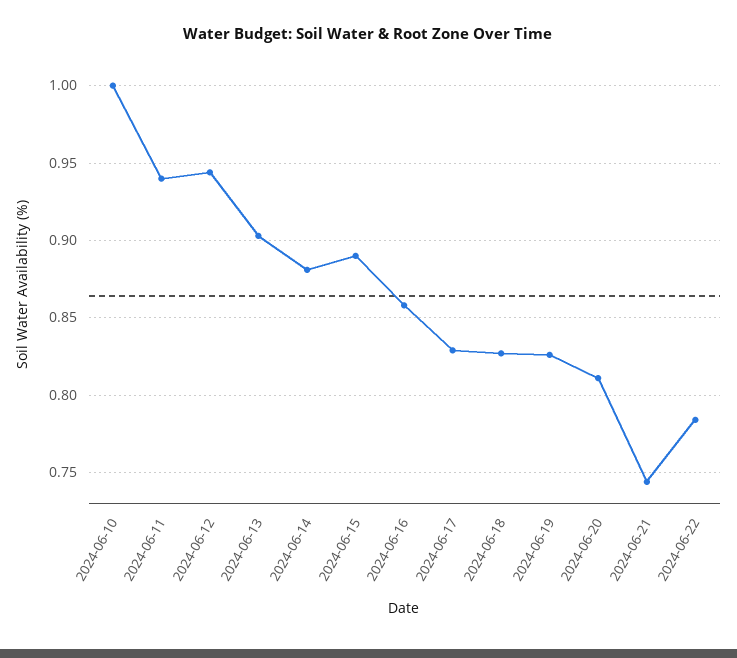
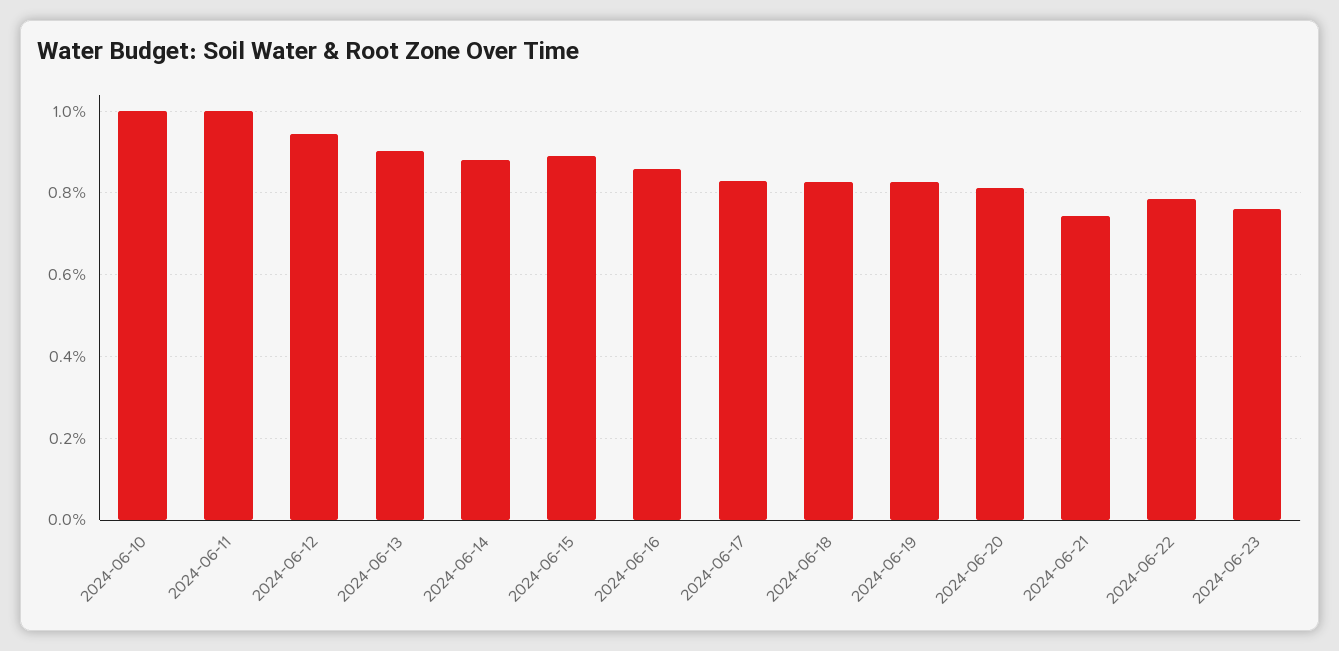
2024-06-11: 0.94 -> 1
2024-06-23: none -> 0.76

